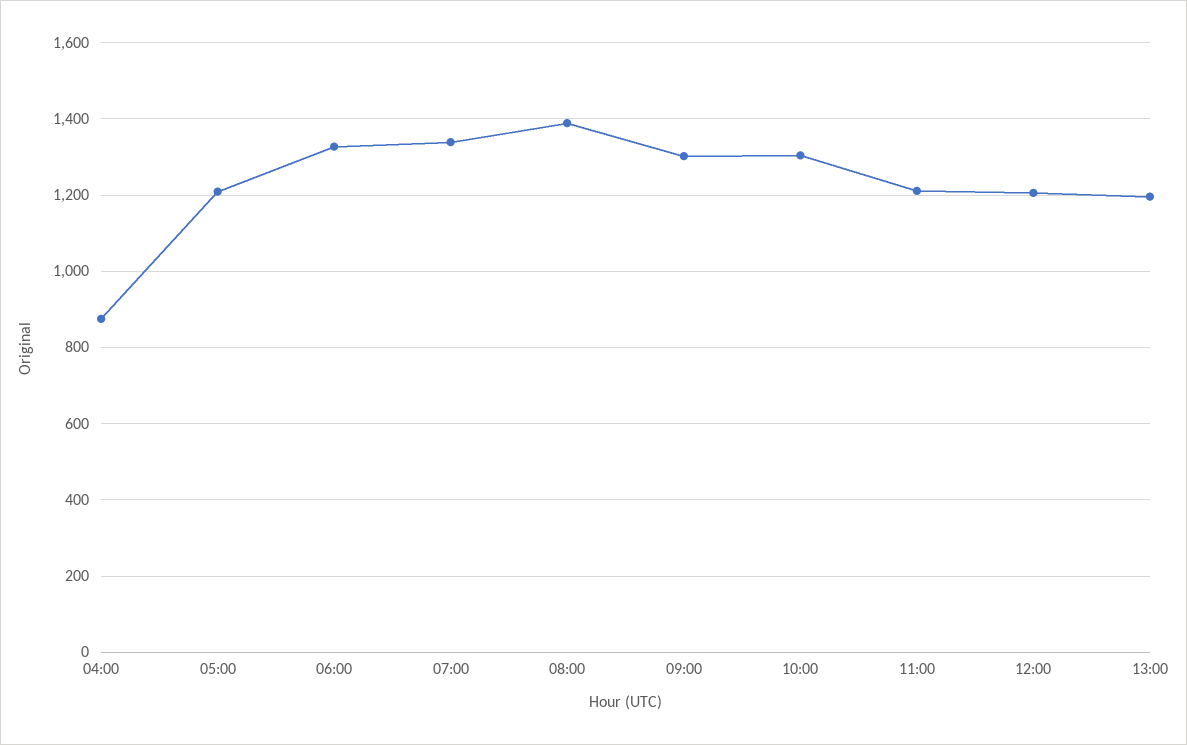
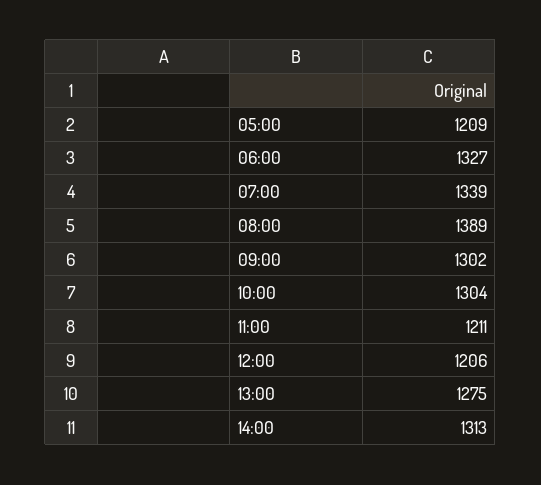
04:00: 880 -> none
13:00: 1200 -> 1275
14:00: none -> 1313

